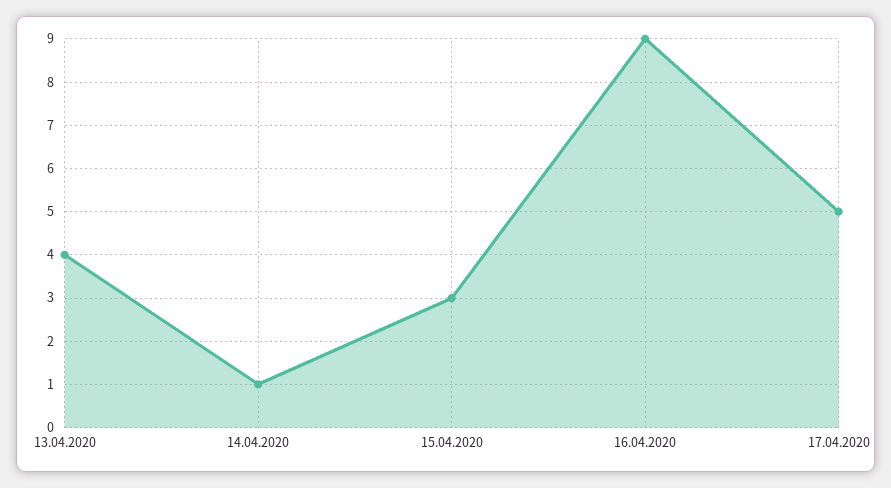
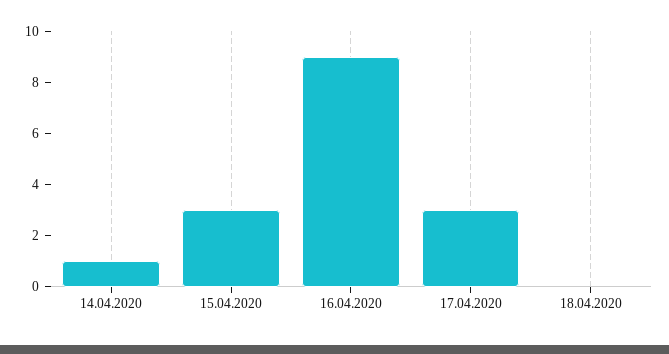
13.04.2020: 4 -> none
17.04.2020: 5 -> 3
18.04.2020: none -> 0

